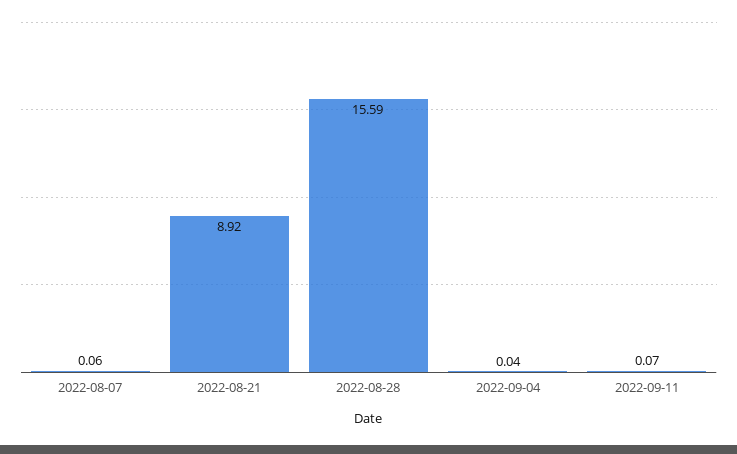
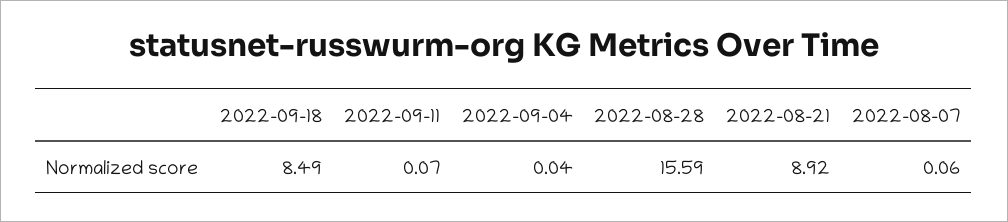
2022-09-18: none -> 8.49

